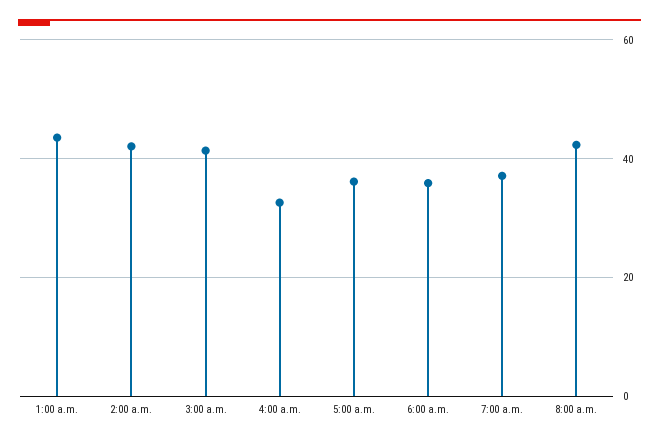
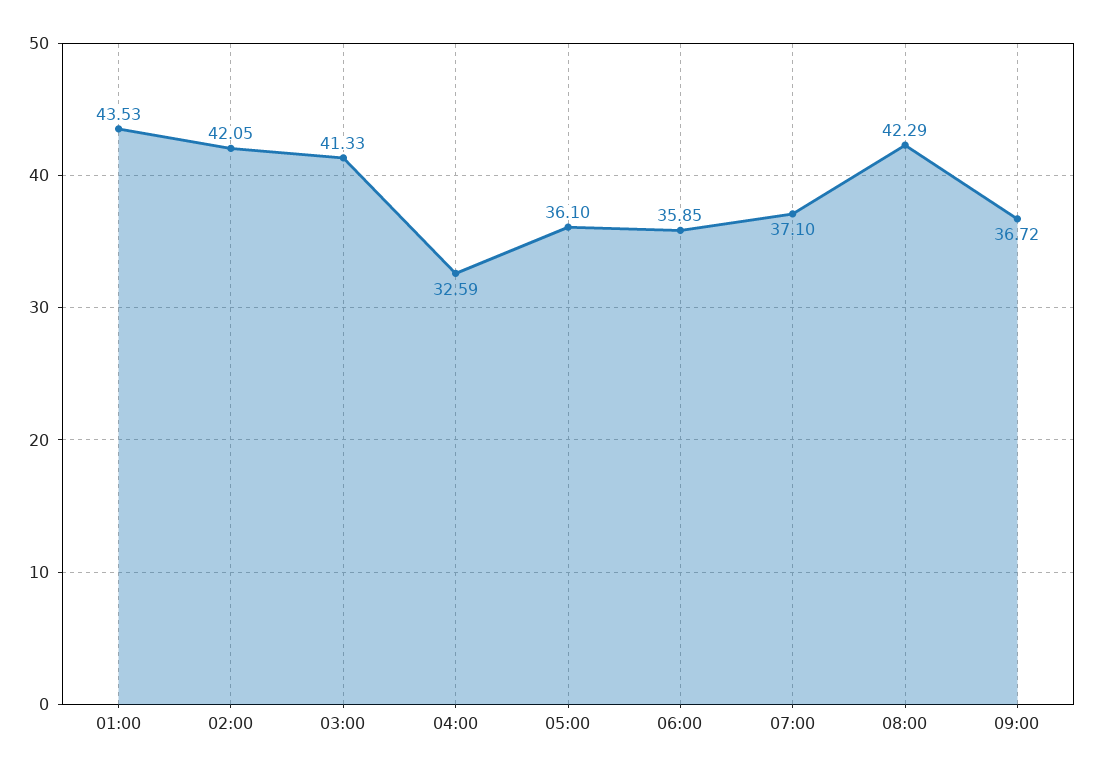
09:00: none -> 36.72

